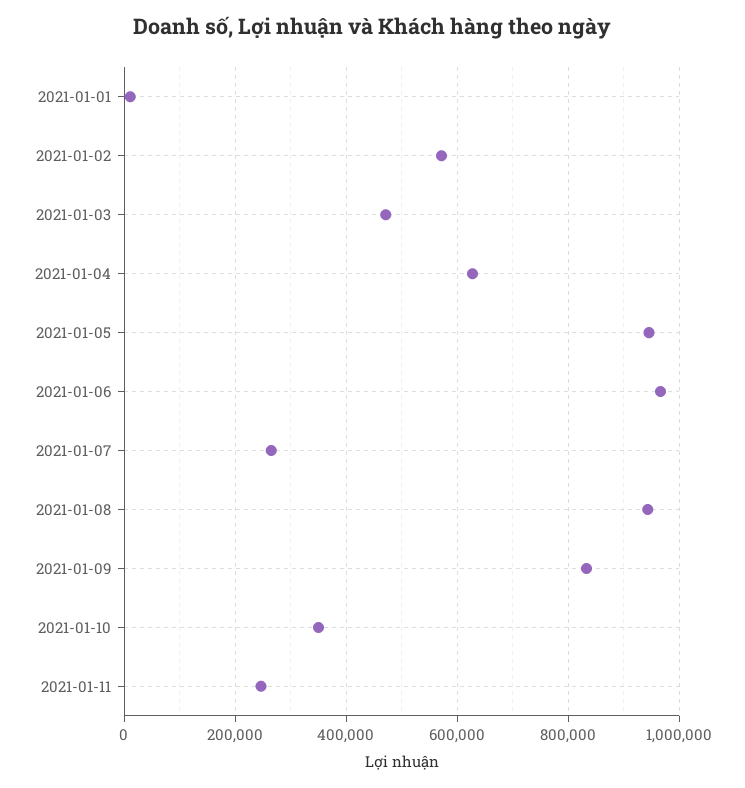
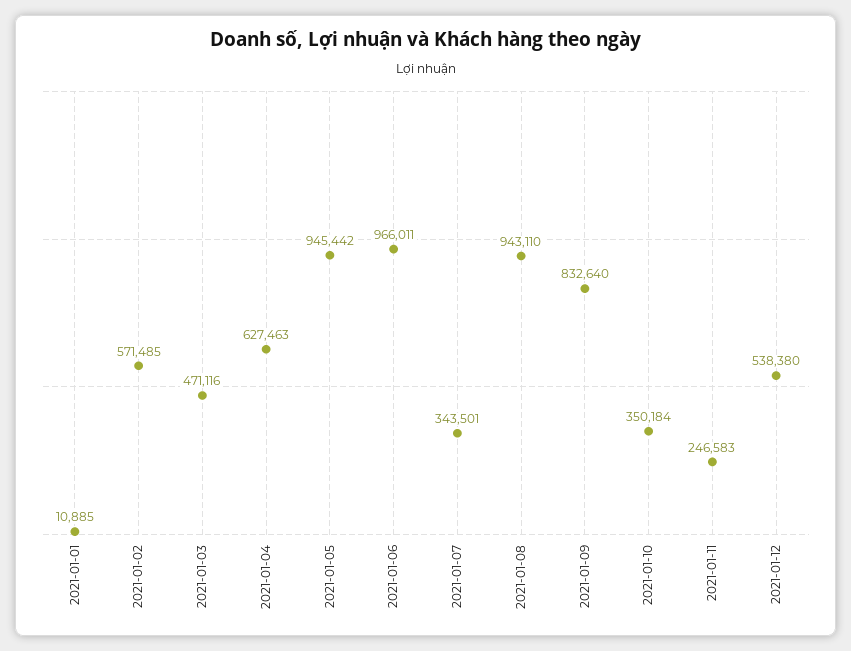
2021-01-07: 260000 -> 343501
2021-01-12: none -> 538380

